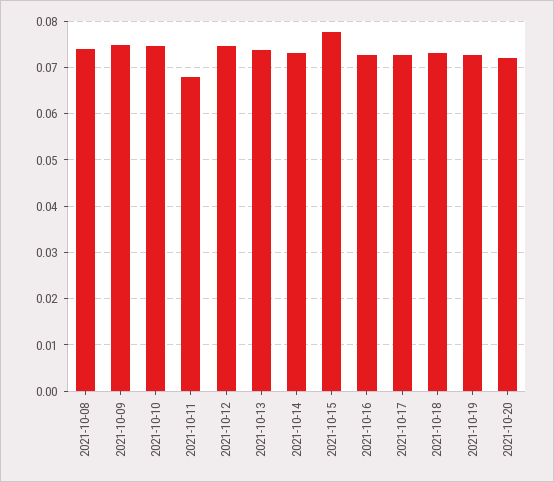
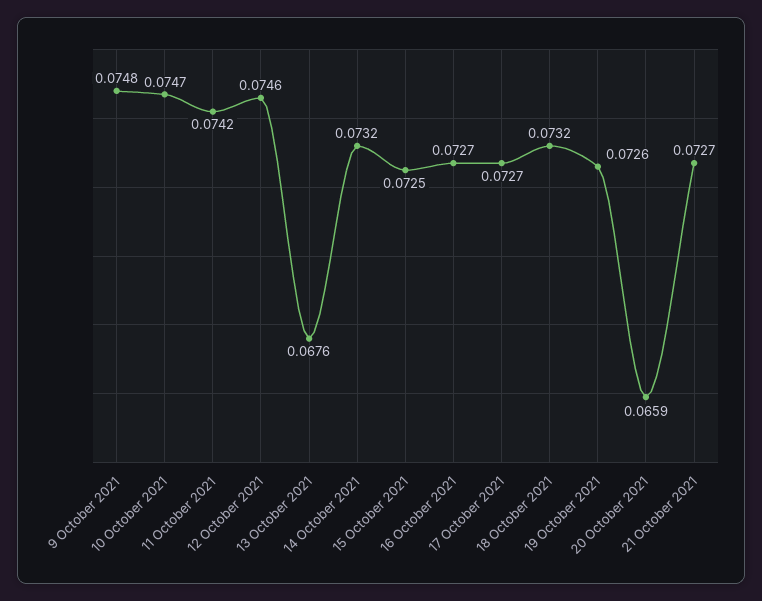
2021-10-08: 0.074 -> none
2021-10-11: 0.068 -> 0.0742
2021-10-13: 0.074 -> 0.0676
2021-10-15: 0.078 -> 0.0725
2021-10-20: 0.072 -> 0.0659
21 October 2021: none -> 0.0727

